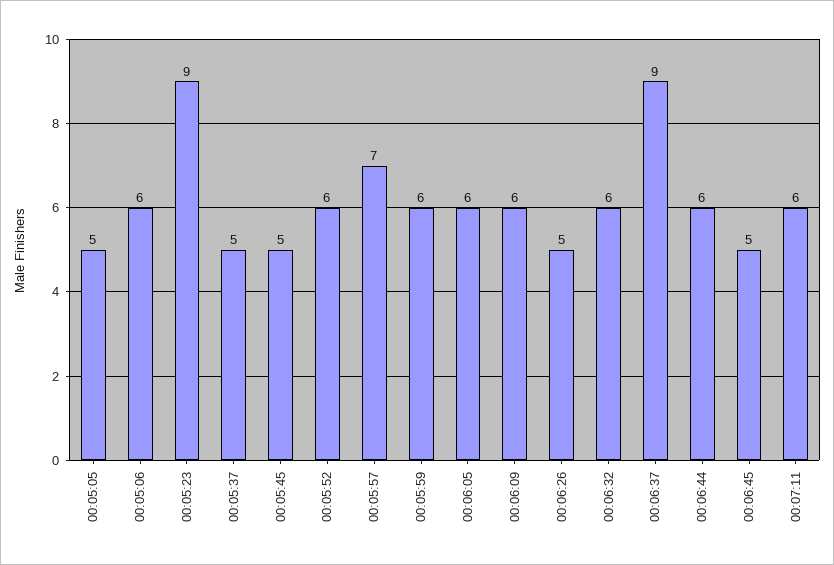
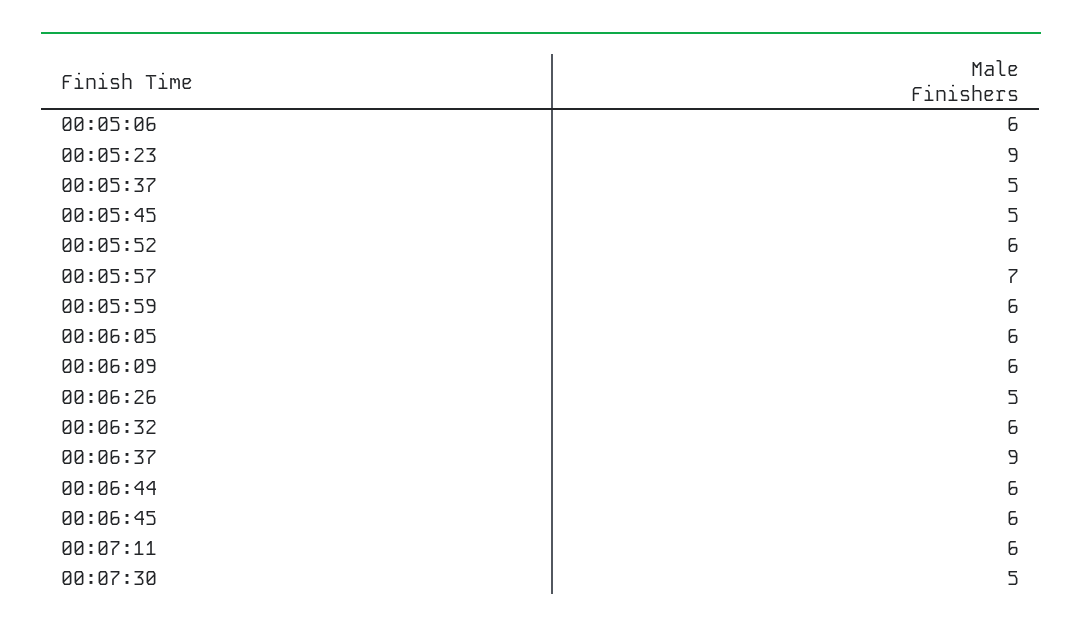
00:05:05: 5 -> none
00:06:45: 5 -> 6
00:07:30: none -> 5

